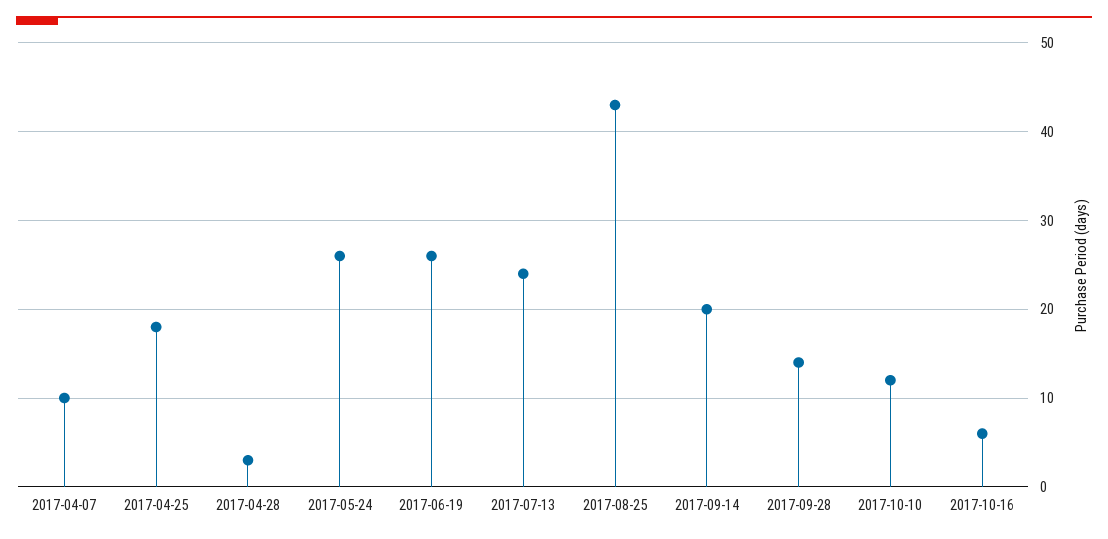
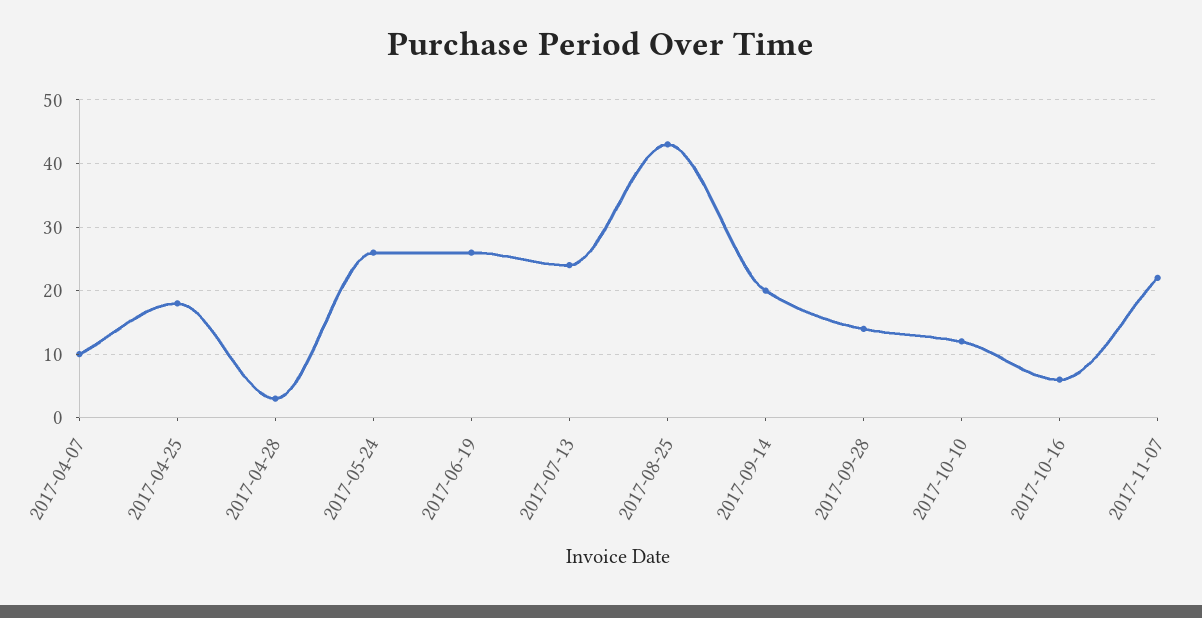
2017-11-07: none -> 22

